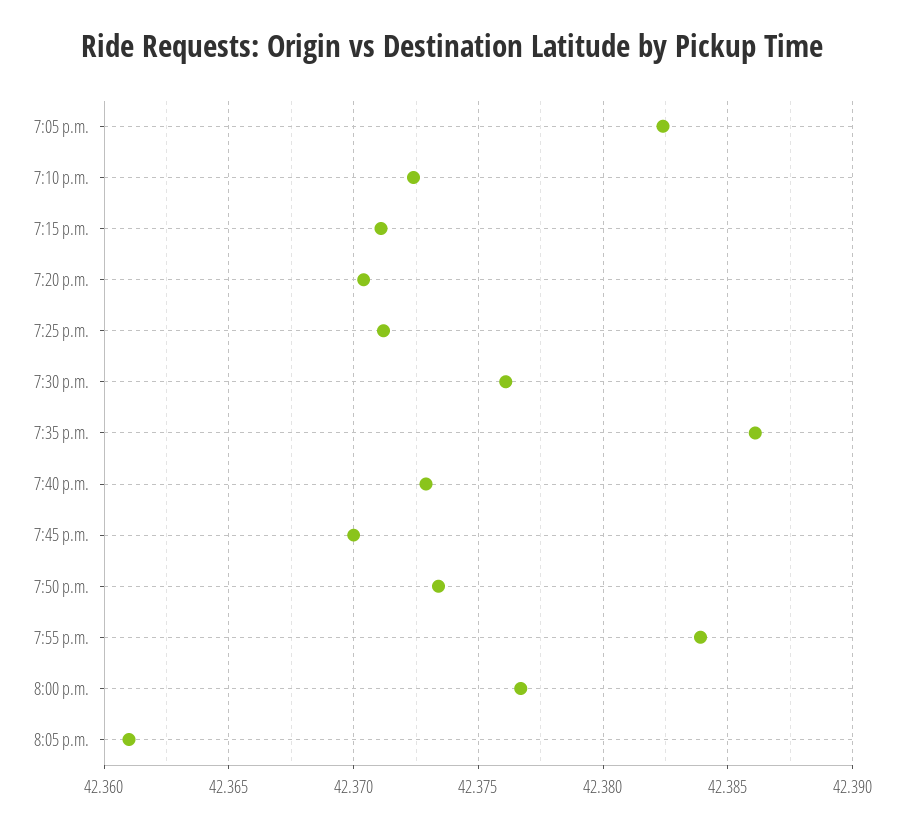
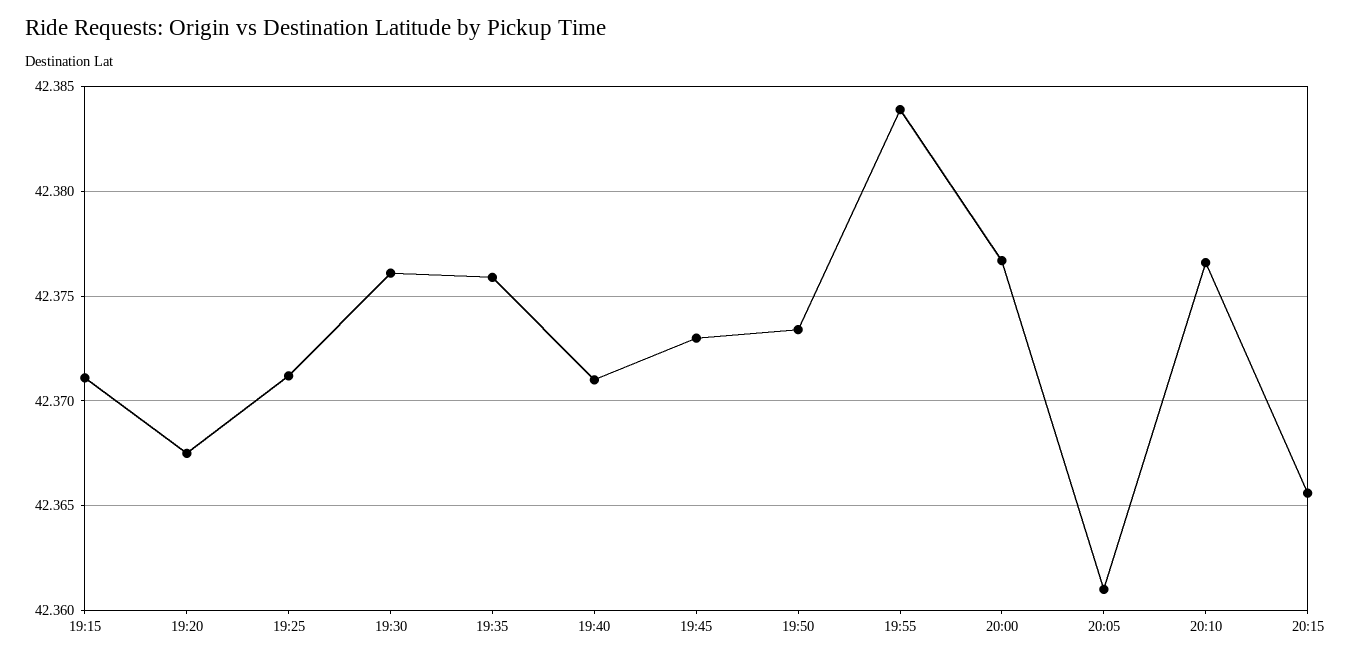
7:05 p.m.: 42.3825 -> none
7:10 p.m.: 42.3725 -> none
7:20 p.m.: 42.3705 -> 42.3675
7:35 p.m.: 42.386 -> 42.376
7:40 p.m.: 42.373 -> 42.371
7:45 p.m.: 42.37 -> 42.373
20:10: none -> 42.3765
20:15: none -> 42.3655

